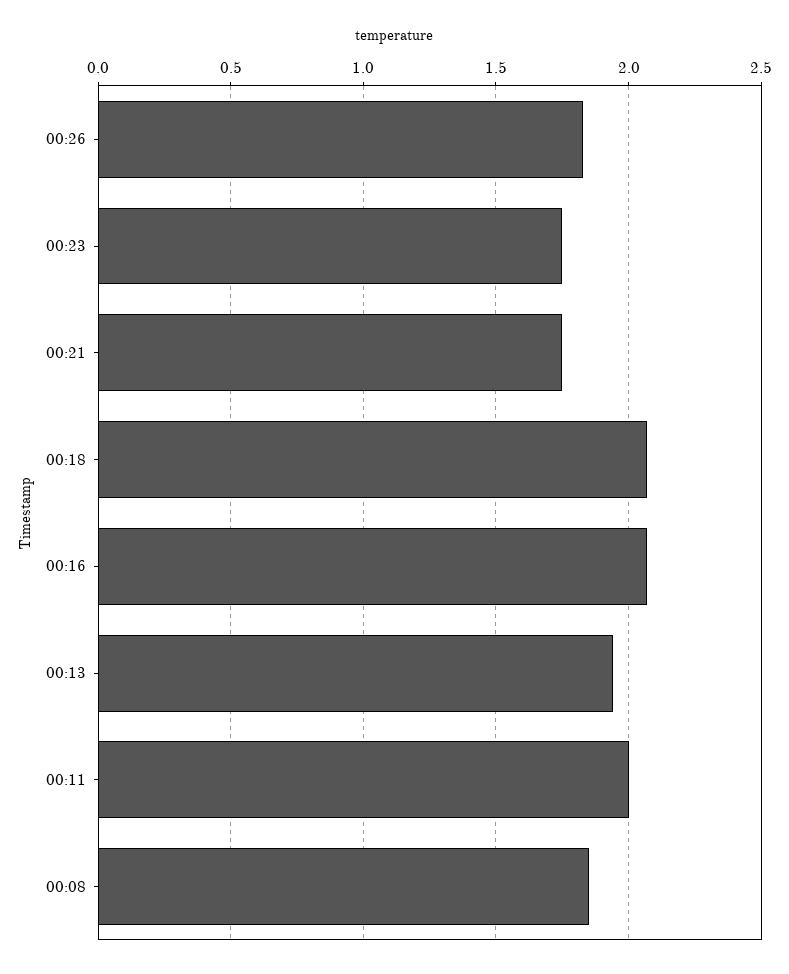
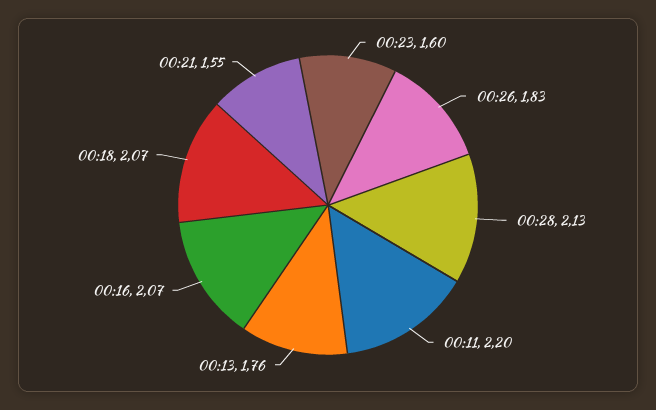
00:23: 1.75 -> 1.6
00:21: 1.75 -> 1.55
00:13: 1.95 -> 1.76
00:11: 2 -> 2.2
00:08: 1.85 -> none
00:28: none -> 2.13

